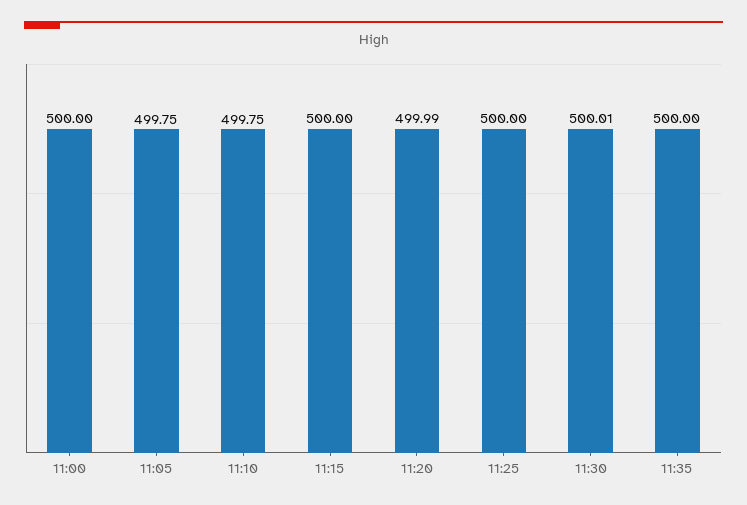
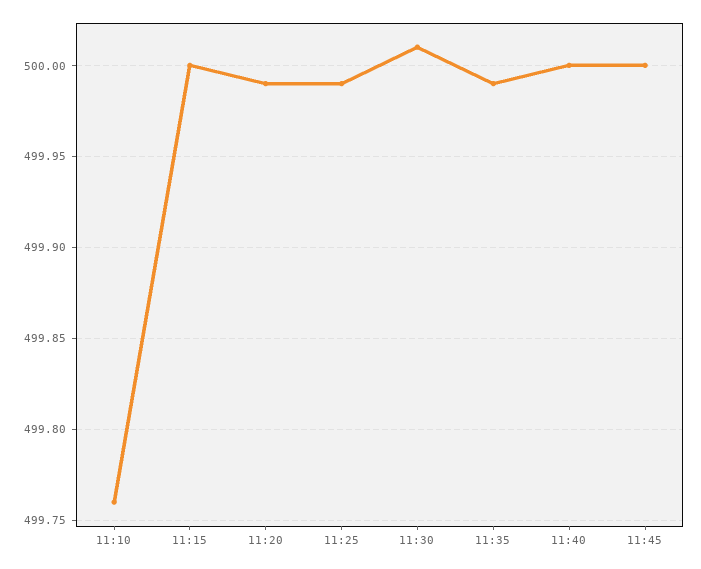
11:00: 500 -> none
11:05: 499.75 -> none
11:10: 499.75 -> 499.76
11:25: 500 -> 499.99
11:35: 500 -> 499.99
11:40: none -> 500
11:45: none -> 500

